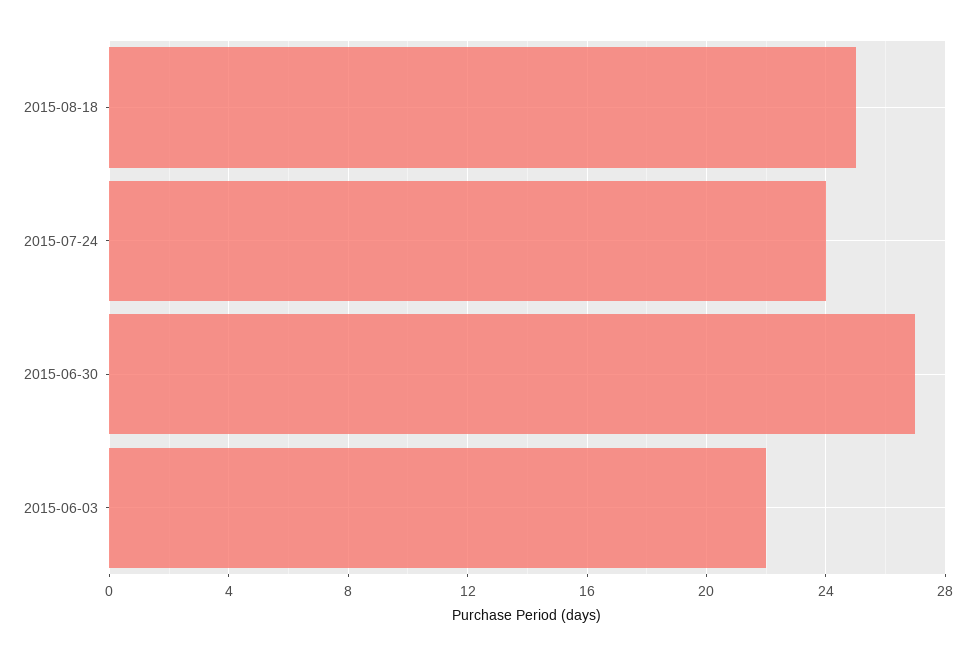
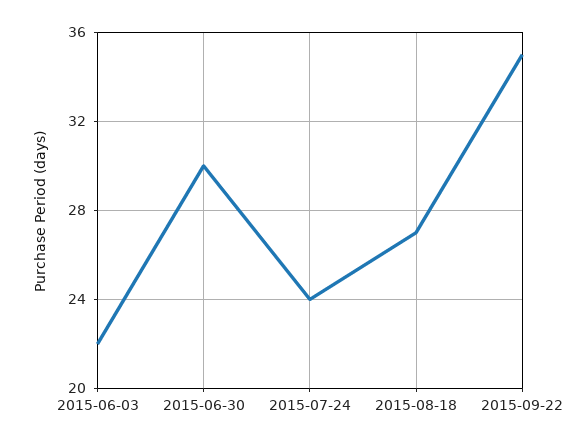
2015-08-18: 25 -> 27
2015-06-30: 27 -> 30
2015-09-22: none -> 35

